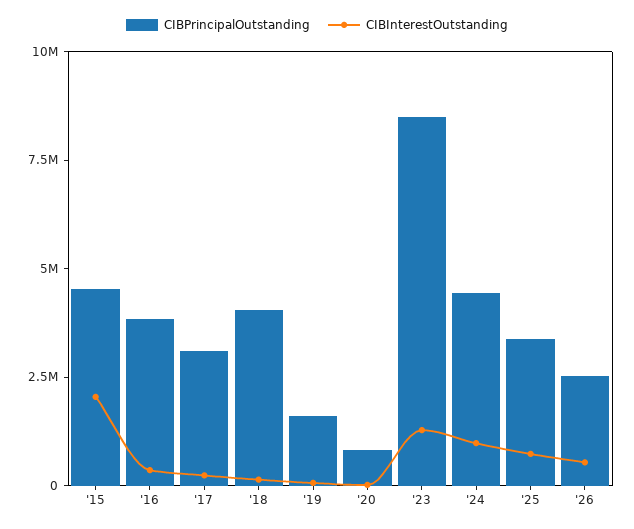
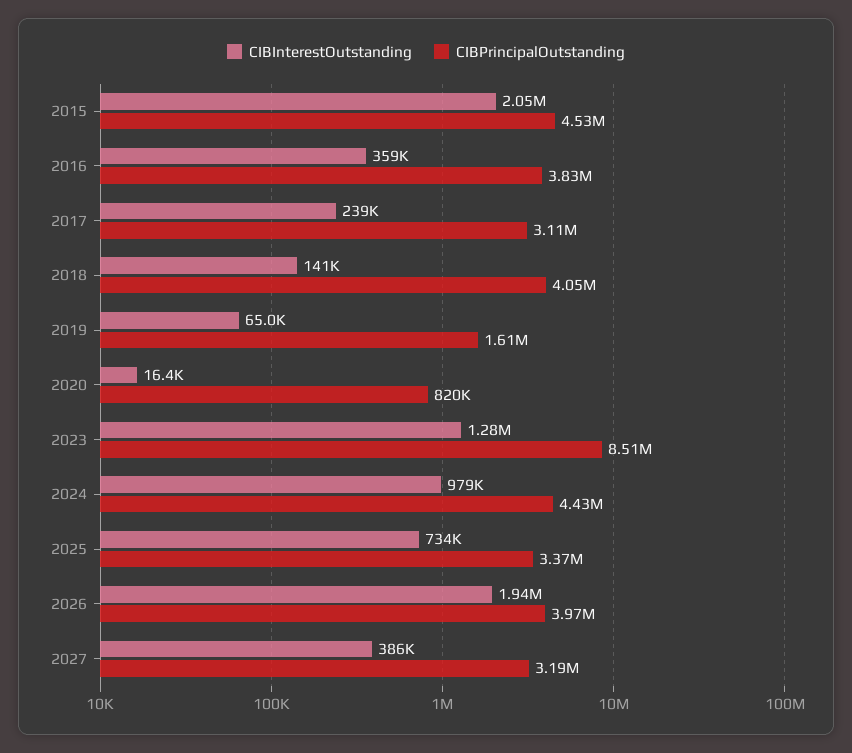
CIBPrincipalOutstanding, '26: 2500000 -> 3970000
CIBInterestOutstanding, '26: 500000 -> 1940000
CIBInterestOutstanding, 2027: none -> 386000
CIBPrincipalOutstanding, 2027: none -> 3190000

